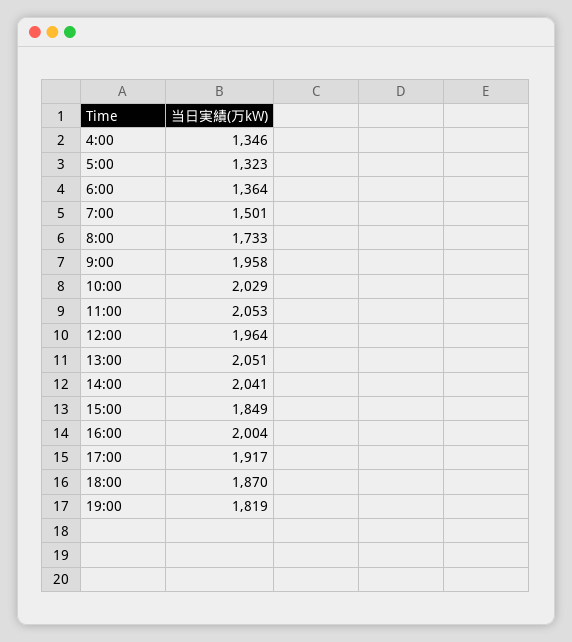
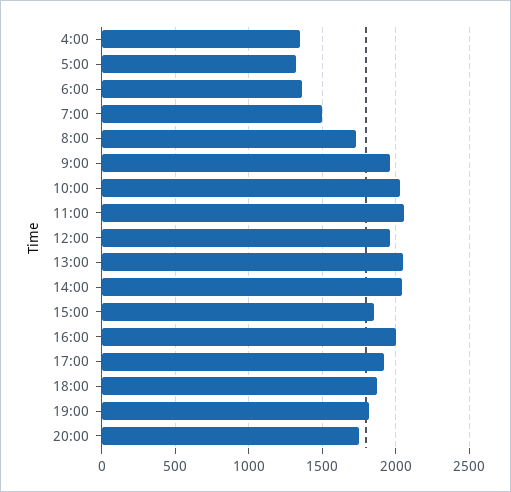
20:00: none -> 1750

